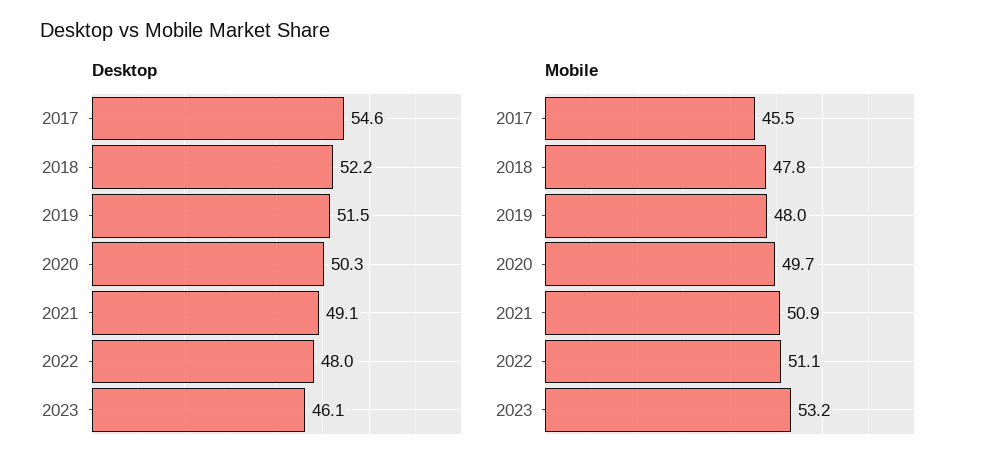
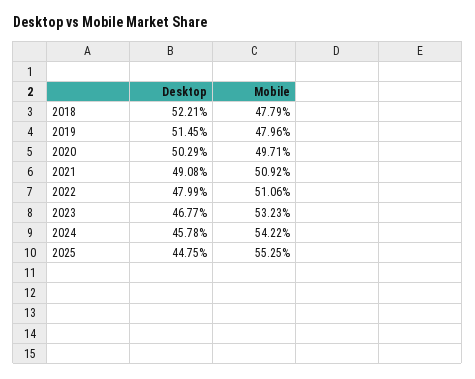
Desktop, 2017: 54.6 -> none
Desktop, 2023: 46.1 -> 46.77
Mobile, 2017: 45.5 -> none
Desktop, 2024: none -> 45.78
Mobile, 2024: none -> 54.22
Desktop, 2025: none -> 44.75
Mobile, 2025: none -> 55.25

